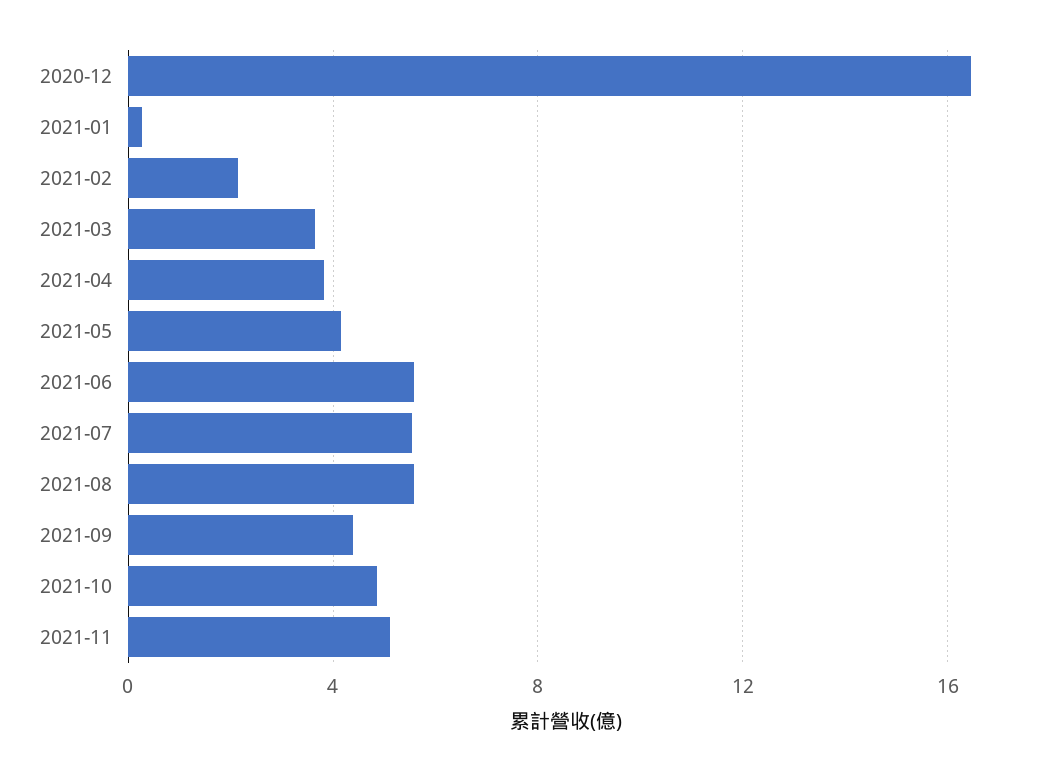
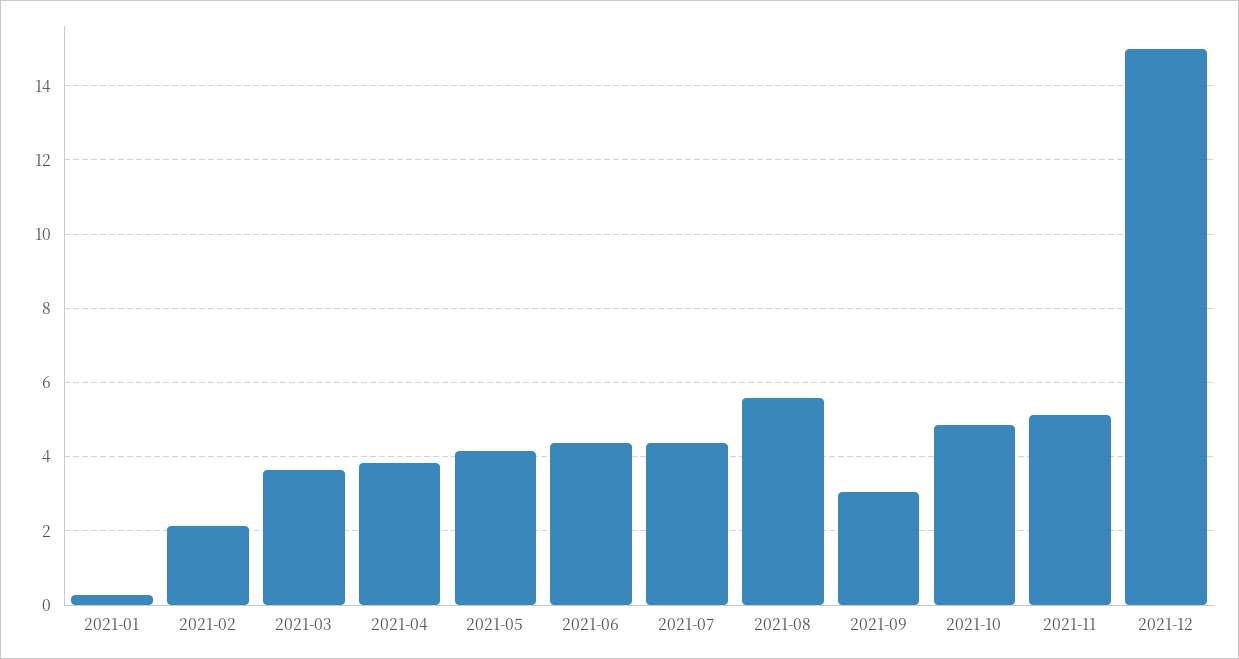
2020-12: 16.5 -> none
2021-06: 5.5 -> 4.4
2021-07: 5.5 -> 4.4
2021-09: 4.5 -> 3
2021-12: none -> 15

